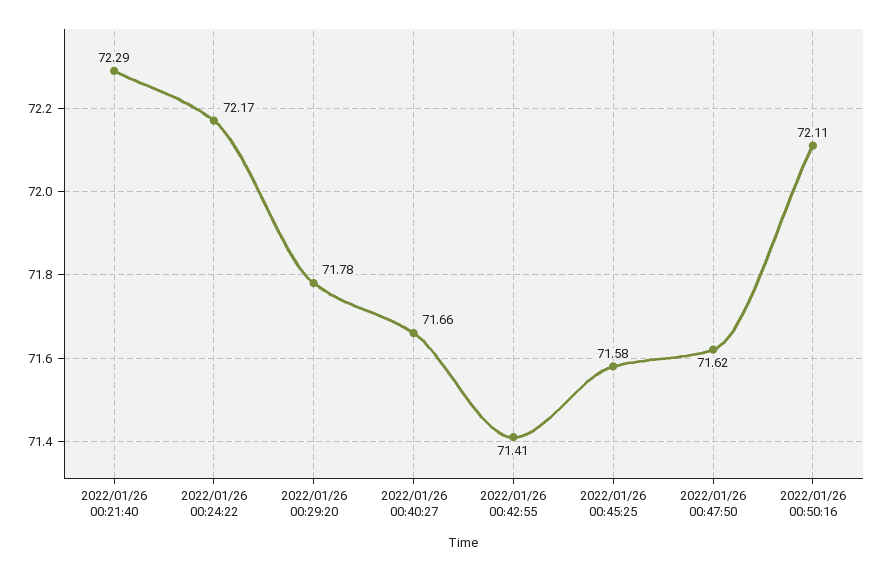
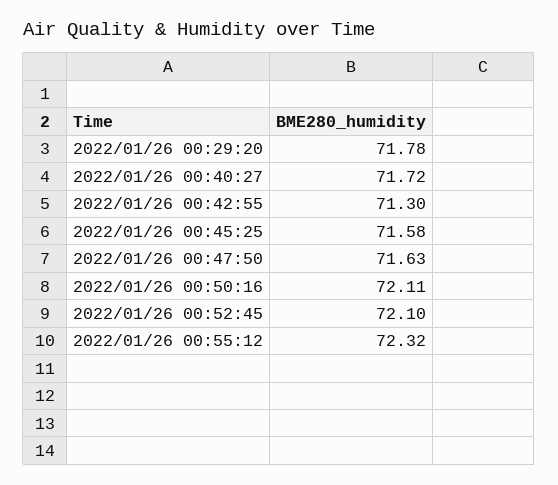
2022/01/26 00:21:40: 72.29 -> none
2022/01/26 00:24:22: 72.17 -> none
2022/01/26 00:40:27: 71.66 -> 71.72
2022/01/26 00:42:55: 71.41 -> 71.3
2022/01/26 00:47:50: 71.62 -> 71.63
2022/01/26 00:52:45: none -> 72.1
2022/01/26 00:55:12: none -> 72.32

